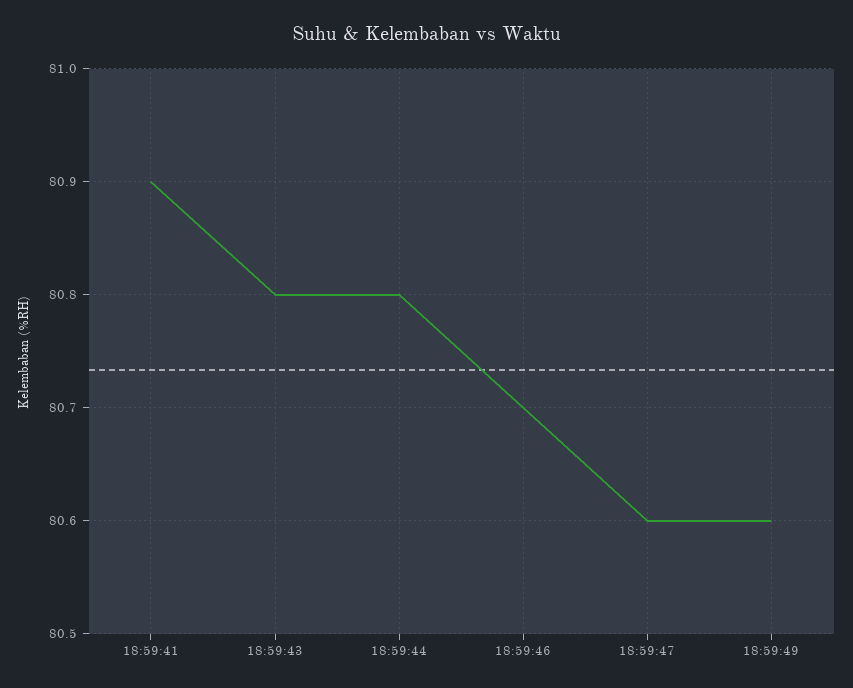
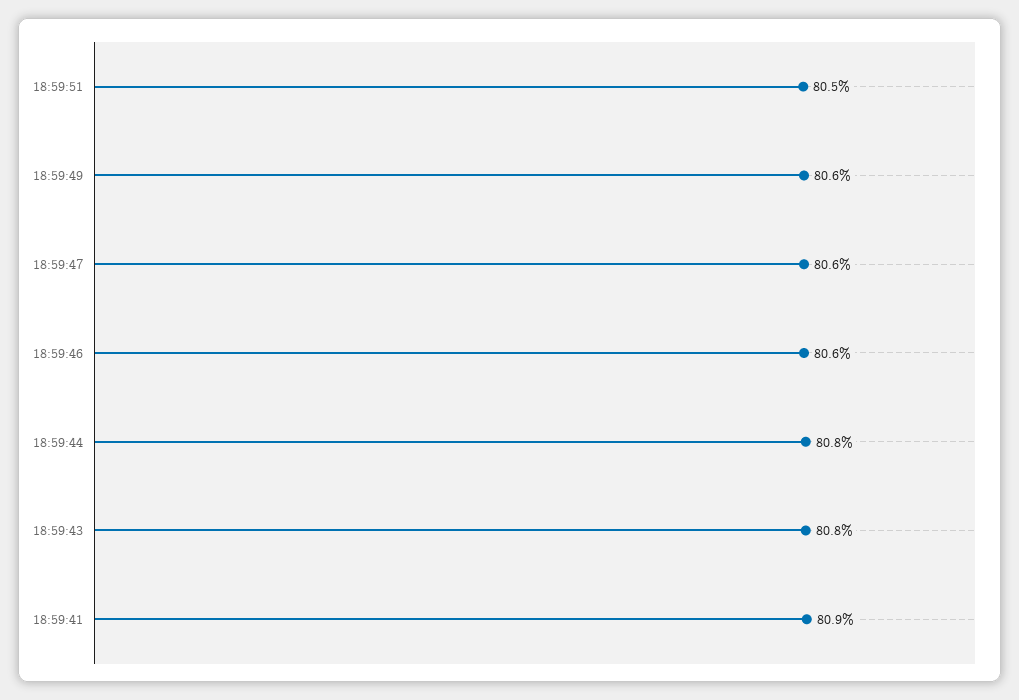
18:59:46: 80.7 -> 80.6
18:59:51: none -> 80.5

